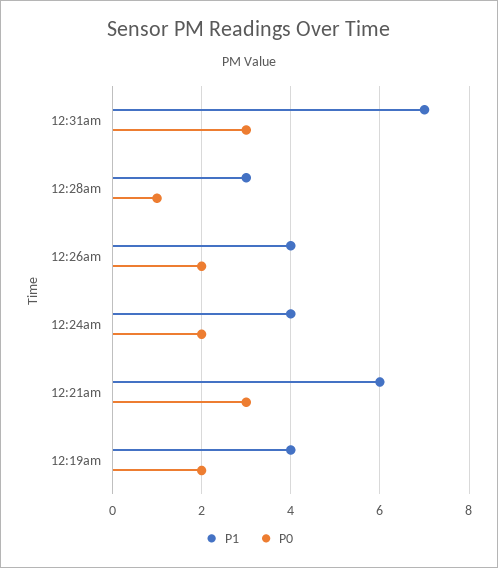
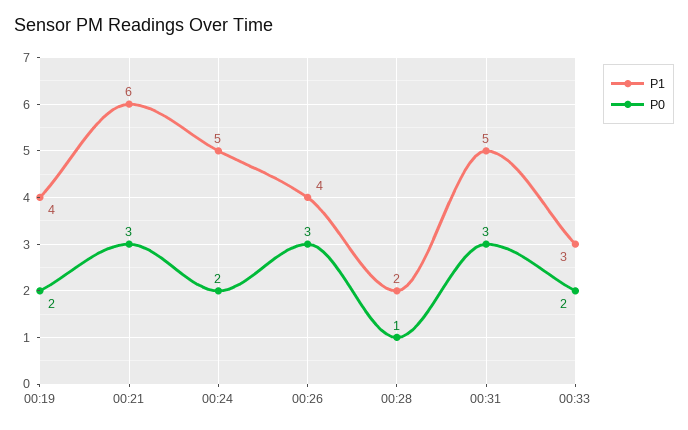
P1, 12:31am: 7 -> 5
P1, 12:28am: 3 -> 2
P0, 12:26am: 2 -> 3
P1, 12:24am: 4 -> 5
P1, 00:33: none -> 3
P0, 00:33: none -> 2

